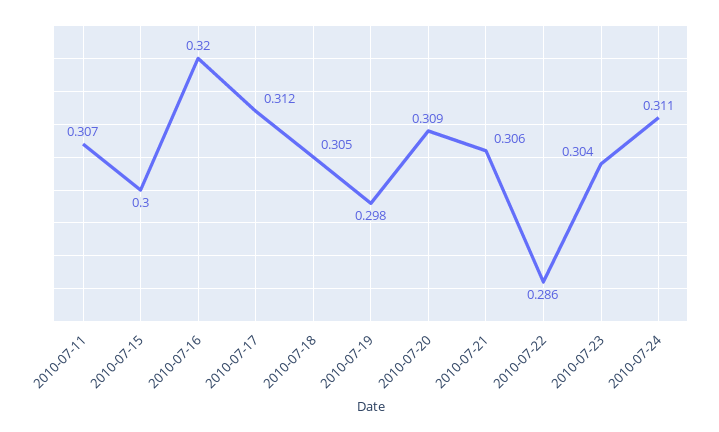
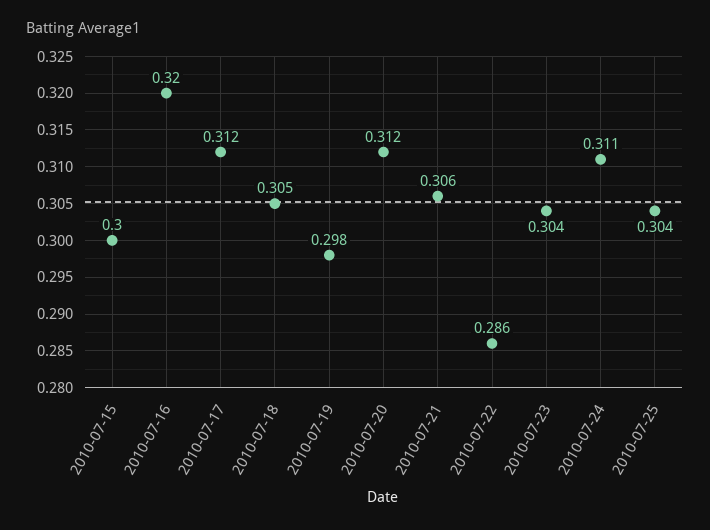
2010-07-11: 0.307 -> none
2010-07-20: 0.309 -> 0.312
2010-07-25: none -> 0.304

